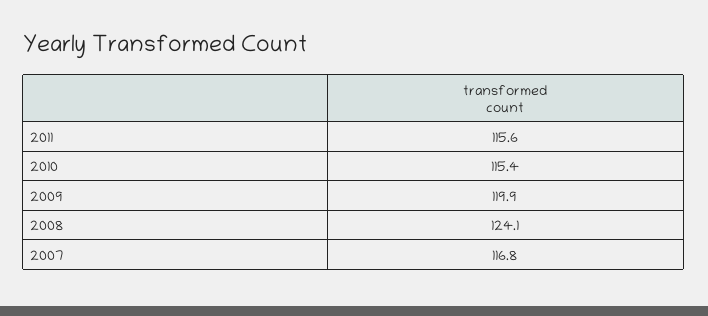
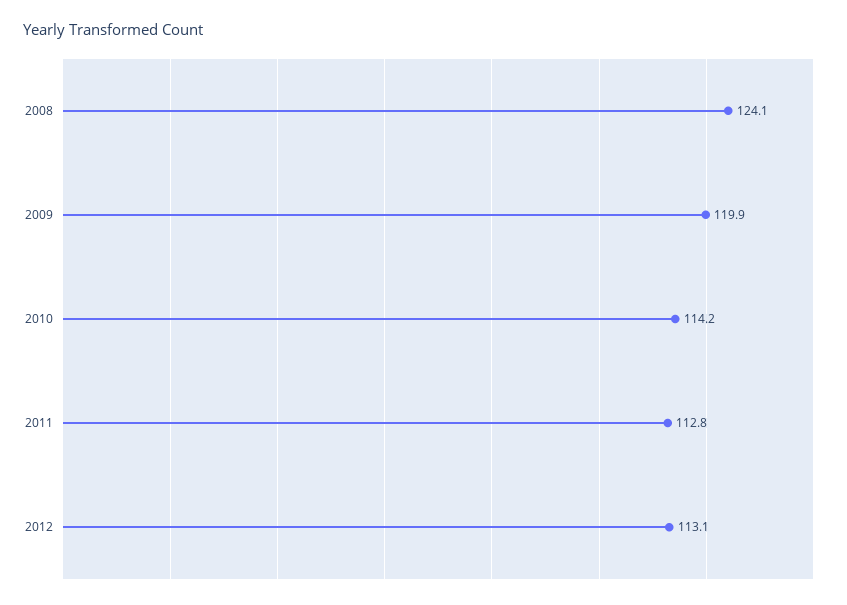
2011: 115.6 -> 112.8
2010: 115.4 -> 114.2
2007: 116.8 -> none
2012: none -> 113.1

